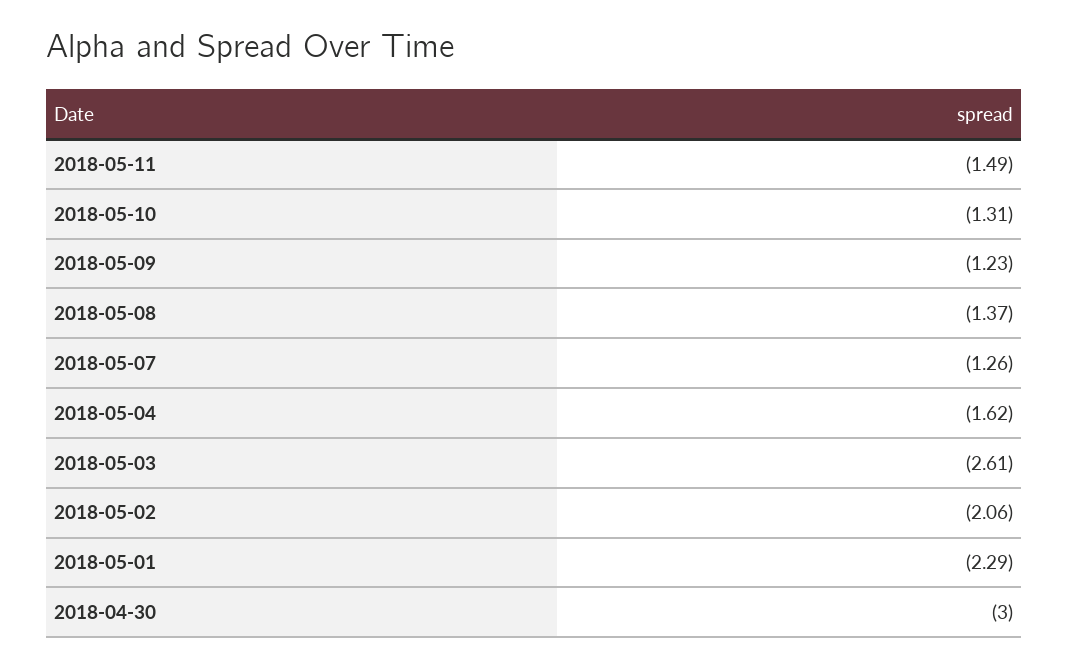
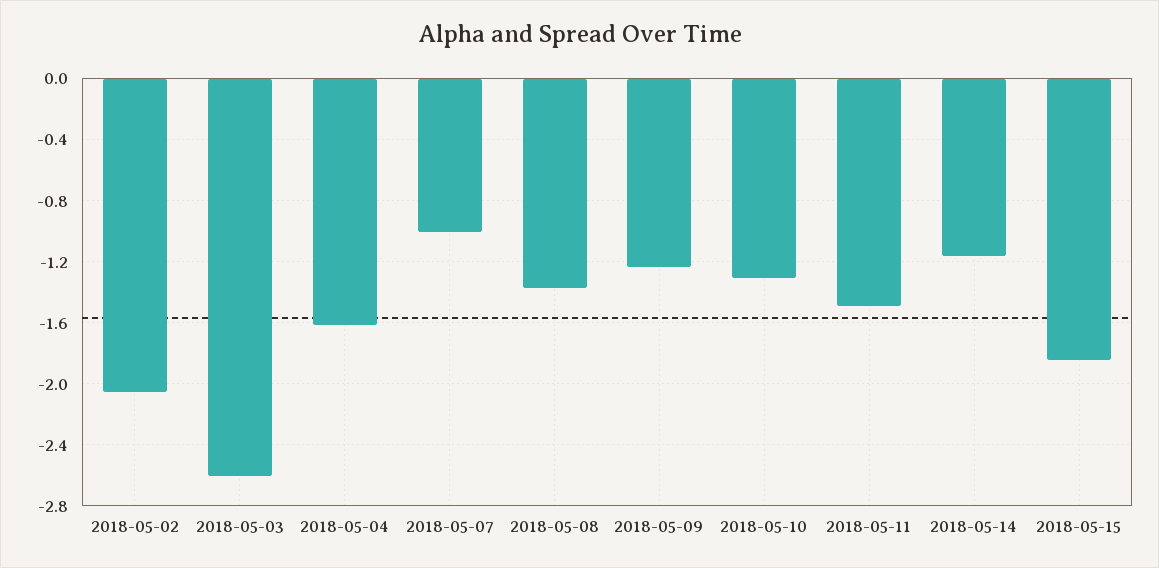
2018-05-07: -1.26 -> -1
2018-05-01: -2.29 -> none
2018-04-30: -3 -> none
2018-05-14: none -> -1.15
2018-05-15: none -> -1.85

